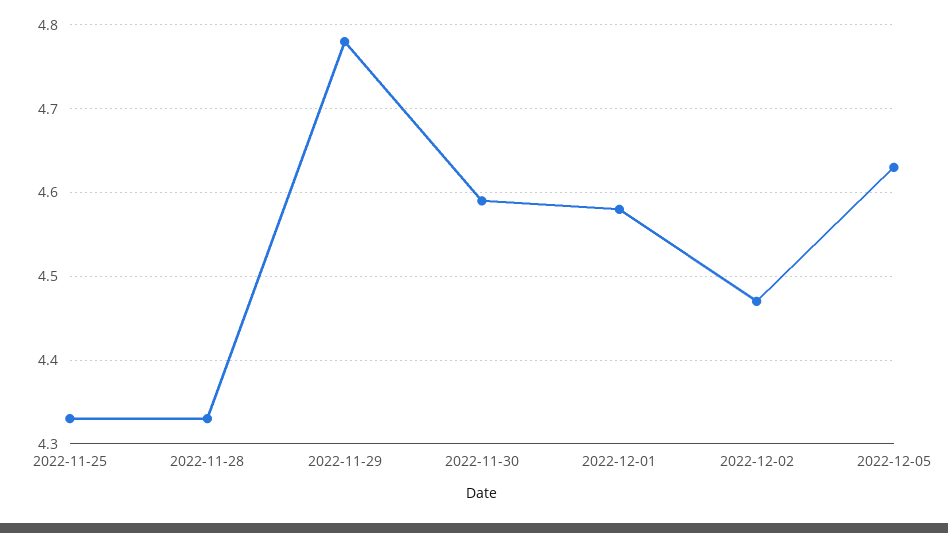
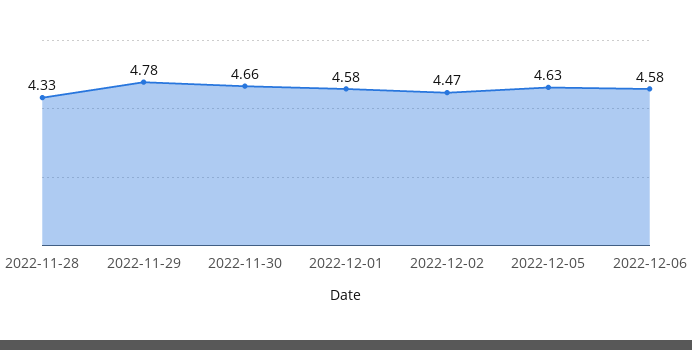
2022-11-25: 4.33 -> none
2022-11-30: 4.59 -> 4.66
2022-12-06: none -> 4.58

